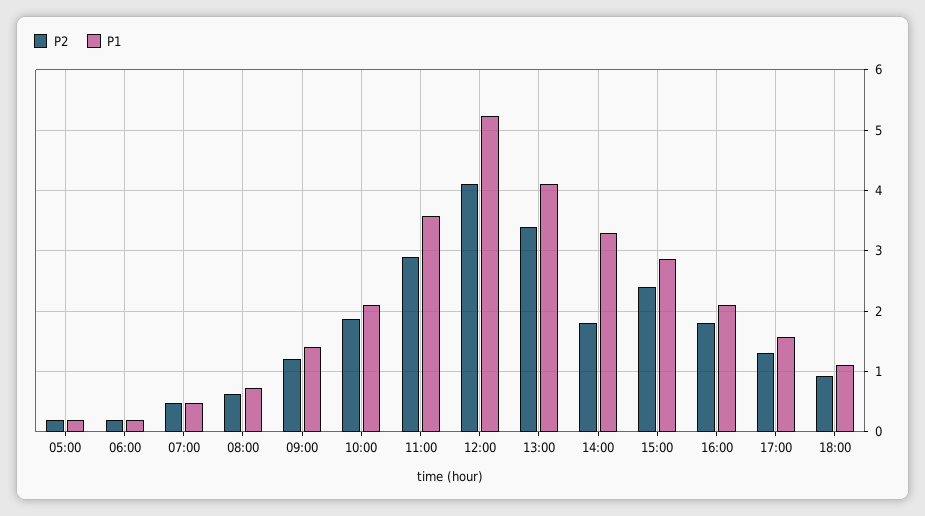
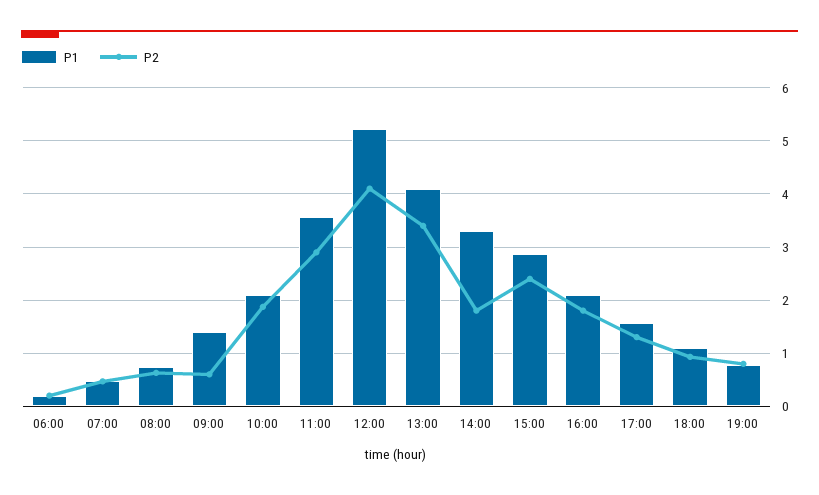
P2, 05:00: 0.2 -> none
P1, 05:00: 0.2 -> none
P2, 09:00: 1.2 -> 0.6
P1, 19:00: none -> 0.8
P2, 19:00: none -> 0.8

